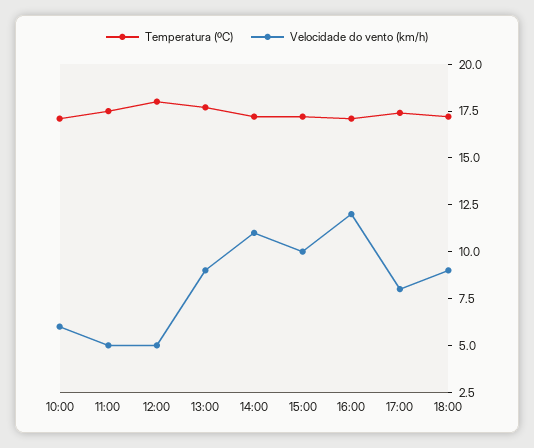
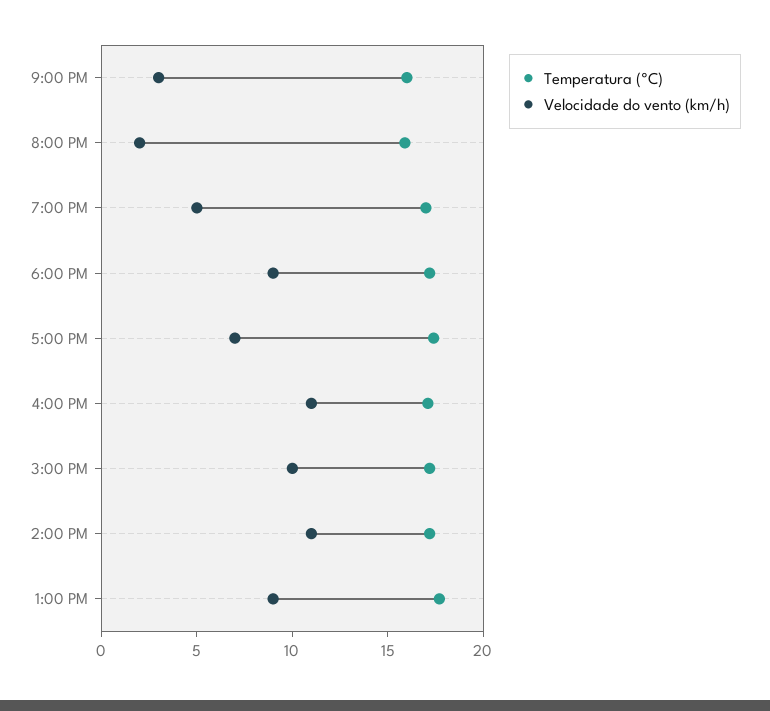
Temperatura (ºC), 10:00: 17 -> none
Velocidade do vento (km/h), 10:00: 6 -> none
Temperatura (ºC), 11:00: 17.5 -> none
Velocidade do vento (km/h), 11:00: 5 -> none
Temperatura (ºC), 12:00: 18 -> none
Velocidade do vento (km/h), 12:00: 5 -> none
Velocidade do vento (km/h), 16:00: 12 -> 11
Velocidade do vento (km/h), 17:00: 8 -> 7
Temperatura (ºC), 9:00 PM: none -> 16
Velocidade do vento (km/h), 9:00 PM: none -> 3
Temperatura (ºC), 8:00 PM: none -> 16
Velocidade do vento (km/h), 8:00 PM: none -> 2
Temperatura (ºC), 7:00 PM: none -> 17
Velocidade do vento (km/h), 7:00 PM: none -> 5

